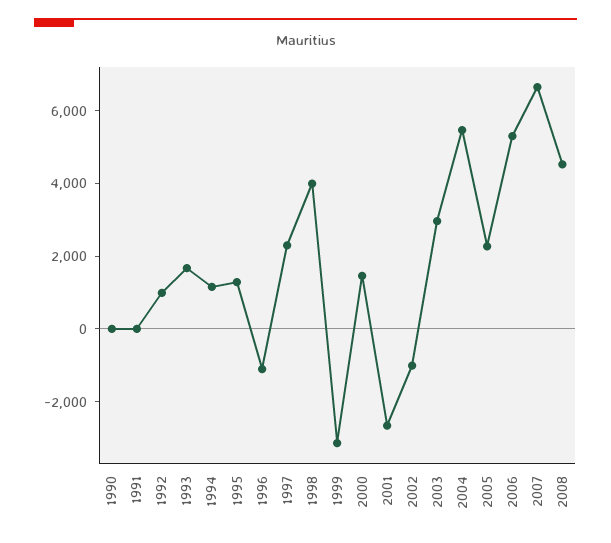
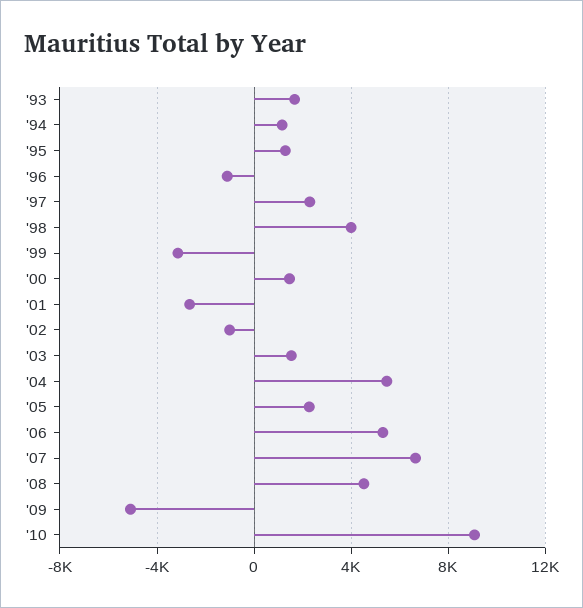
1990: 0 -> none
1991: 0 -> none
1992: 1000 -> none
2003: 3000 -> 1500
'09: none -> -5000
'10: none -> 9000

